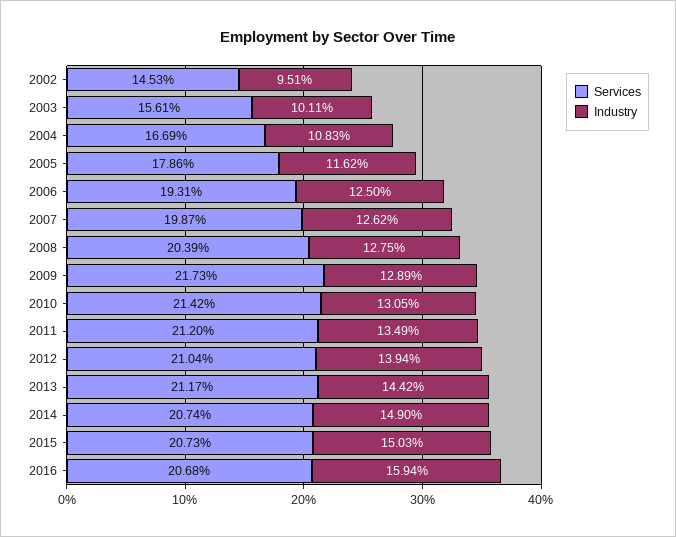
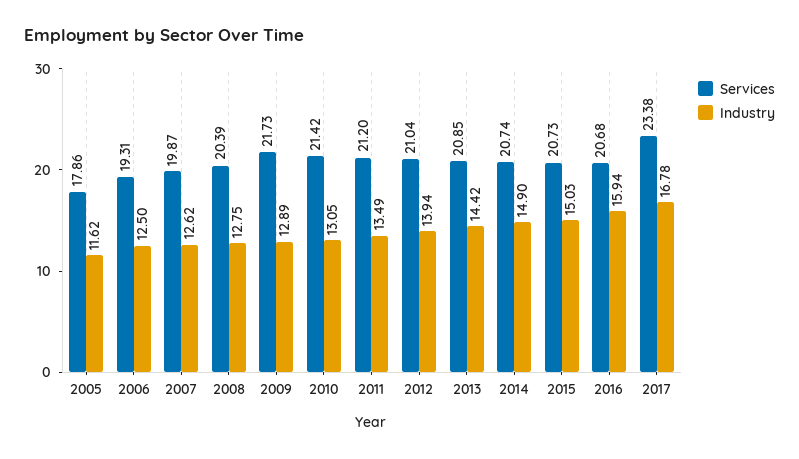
Services, 2002: 14.53 -> none
Industry, 2002: 9.51 -> none
Services, 2003: 15.61 -> none
Industry, 2003: 10.11 -> none
Services, 2004: 16.69 -> none
Industry, 2004: 10.83 -> none
Services, 2013: 21.17 -> 20.85
Services, 2017: none -> 23.38
Industry, 2017: none -> 16.78

